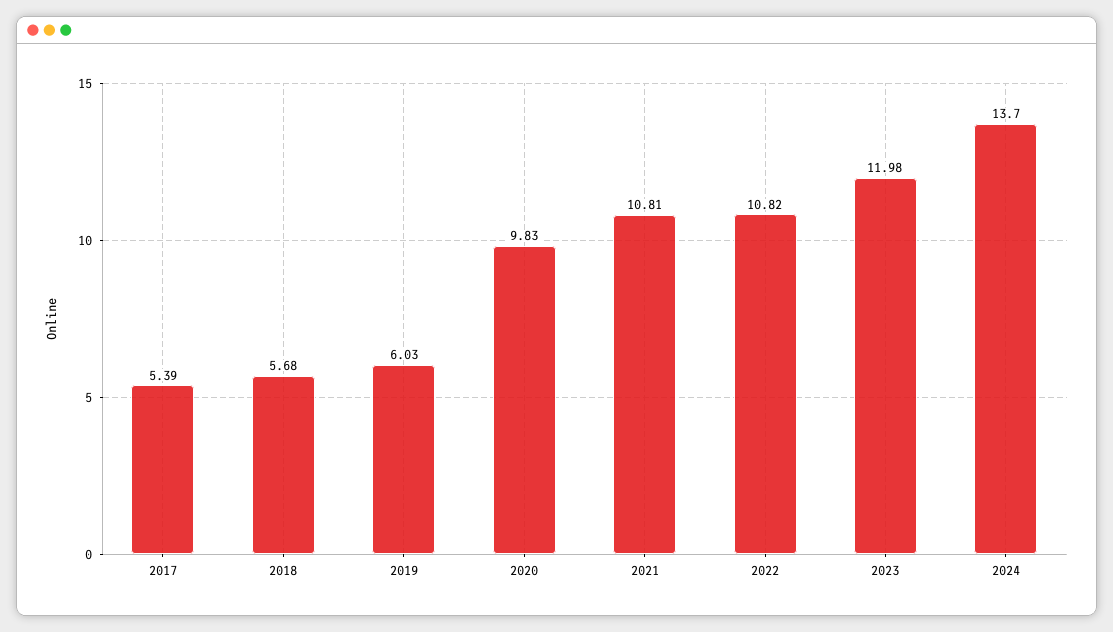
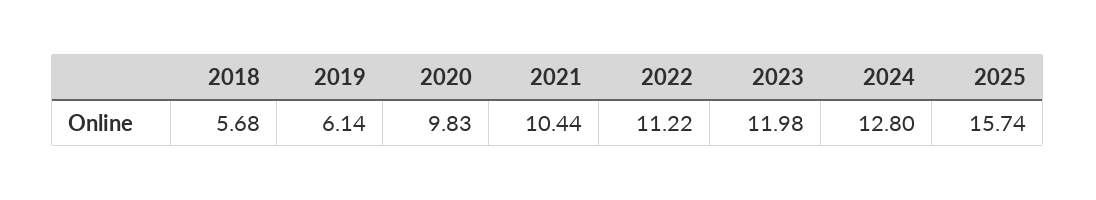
2017: 5.39 -> none
2019: 6.03 -> 6.14
2021: 10.81 -> 10.44
2022: 10.82 -> 11.22
2024: 13.7 -> 12.8
2025: none -> 15.74

